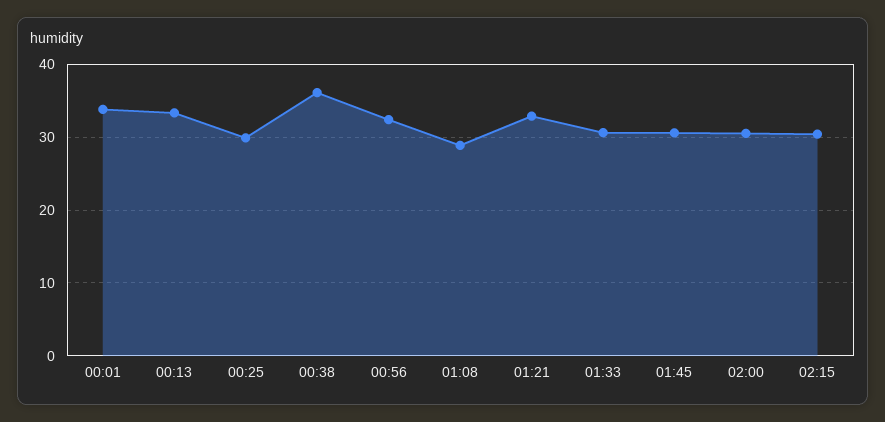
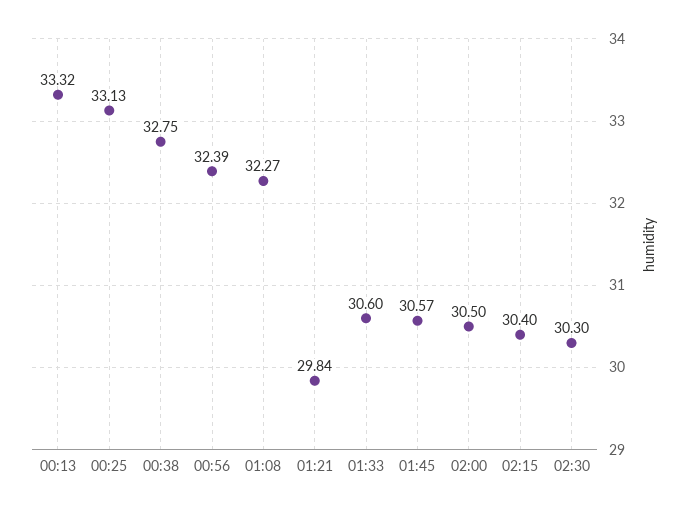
00:01: 34 -> none
00:25: 30 -> 33.13
00:38: 36 -> 32.75
01:08: 29 -> 32.27
01:21: 33 -> 29.84
02:30: none -> 30.3

